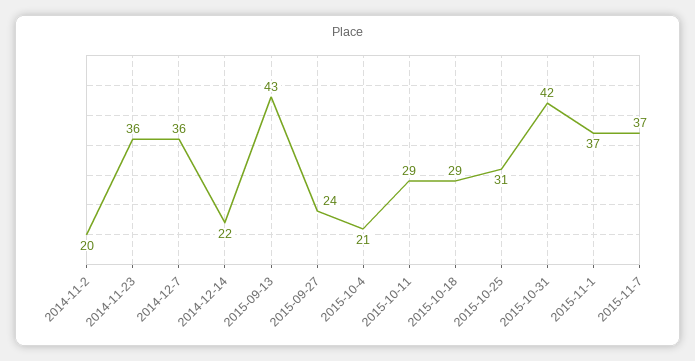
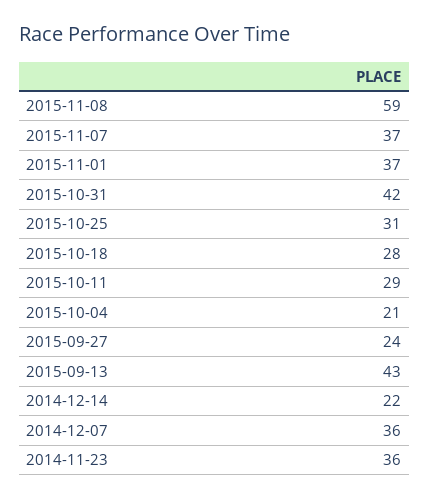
2014-11-2: 20 -> none
2015-10-18: 29 -> 28
2015-11-08: none -> 59

